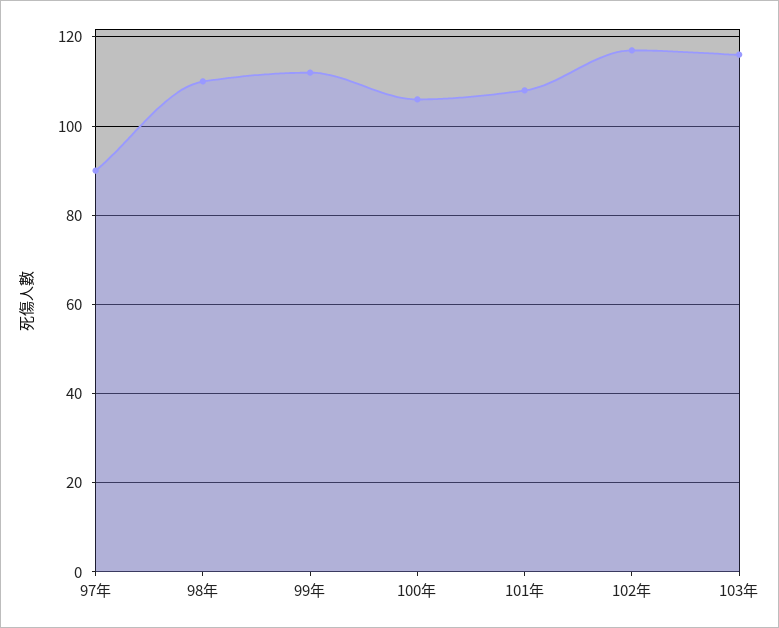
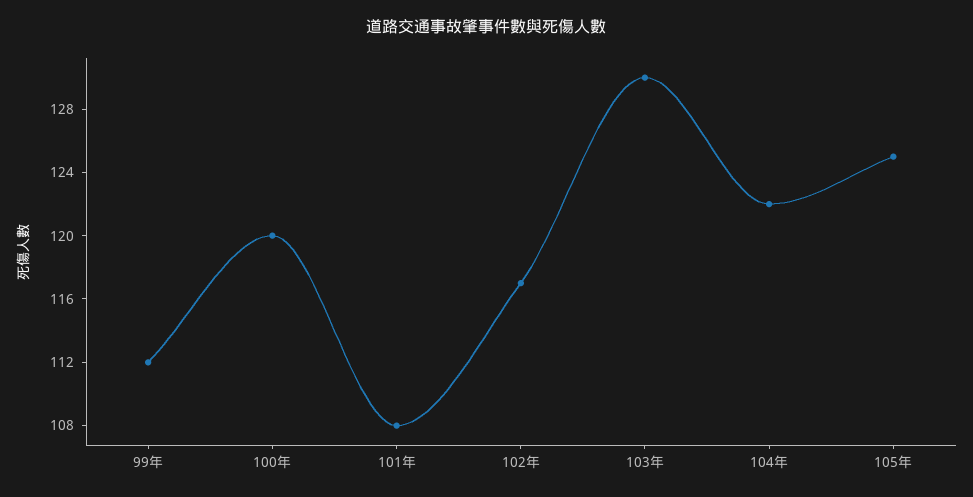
97年: 90 -> none
98年: 110 -> none
100年: 105 -> 120
103年: 115 -> 130
104年: none -> 122
105年: none -> 125

